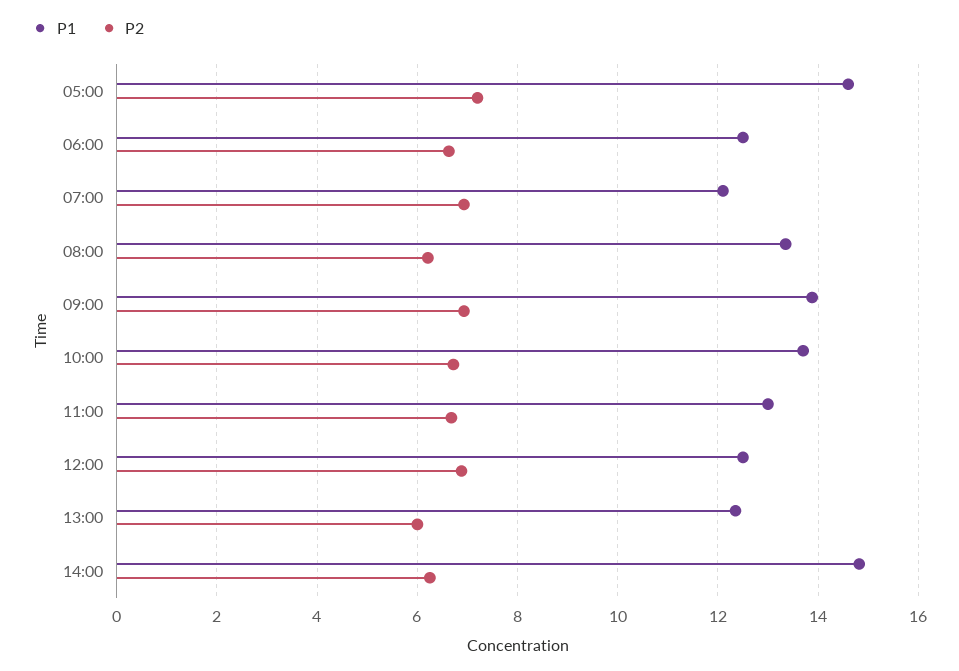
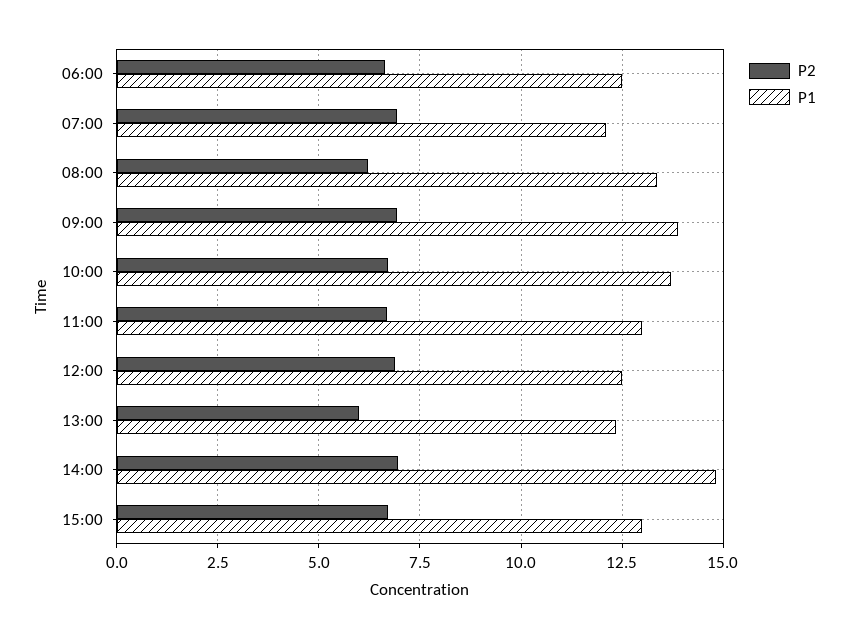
P1, 05:00: 14.6 -> none
P2, 05:00: 7.2 -> none
P2, 14:00: 6.2 -> 7
P2, 15:00: none -> 6.75
P1, 15:00: none -> 13

